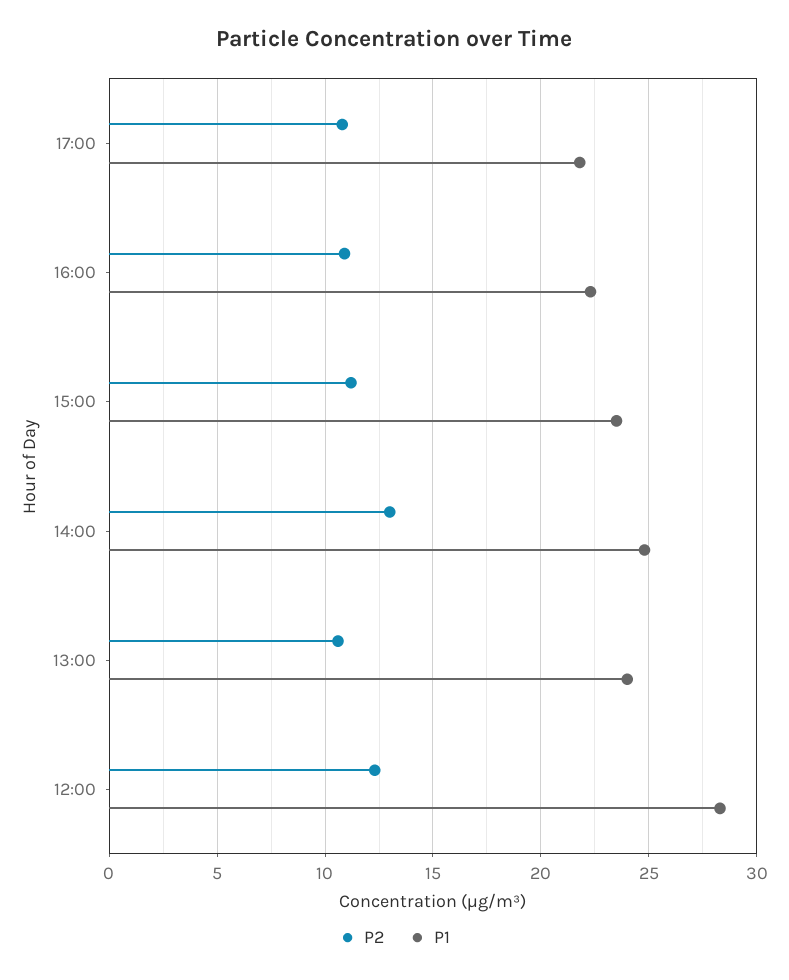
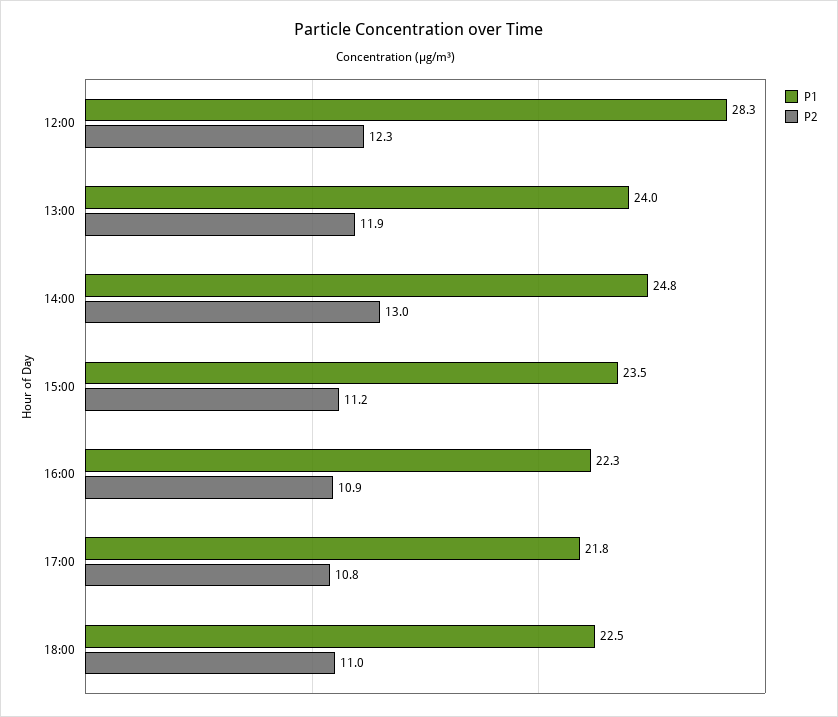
P2, 13:00: 10.5 -> 11.9
P1, 18:00: none -> 22.5
P2, 18:00: none -> 11

